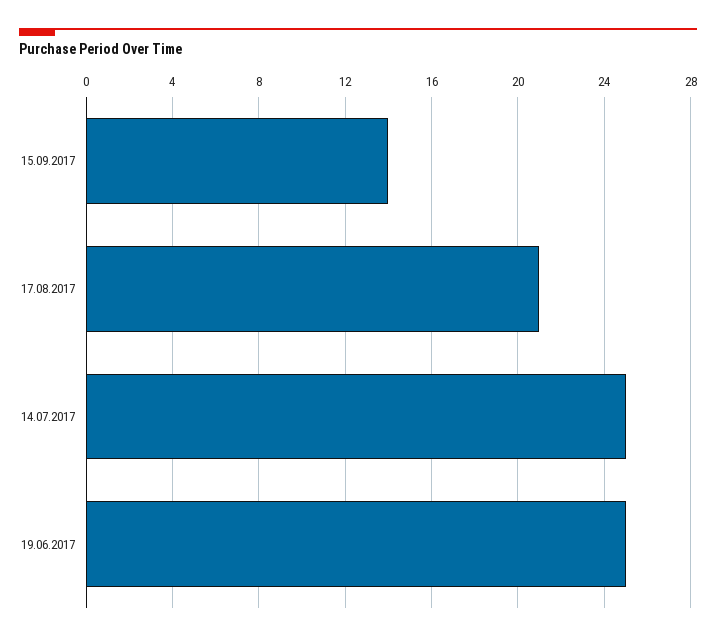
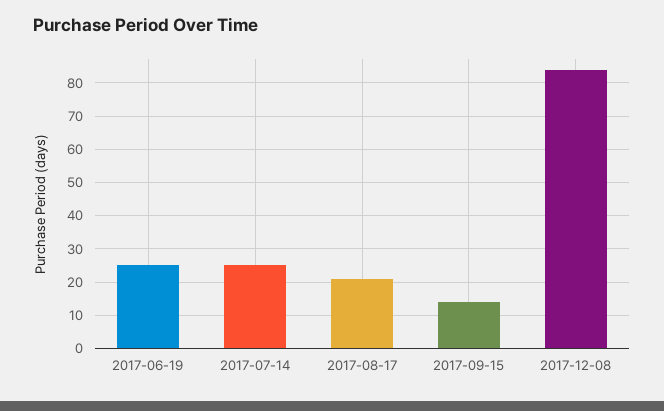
2017-12-08: none -> 85

